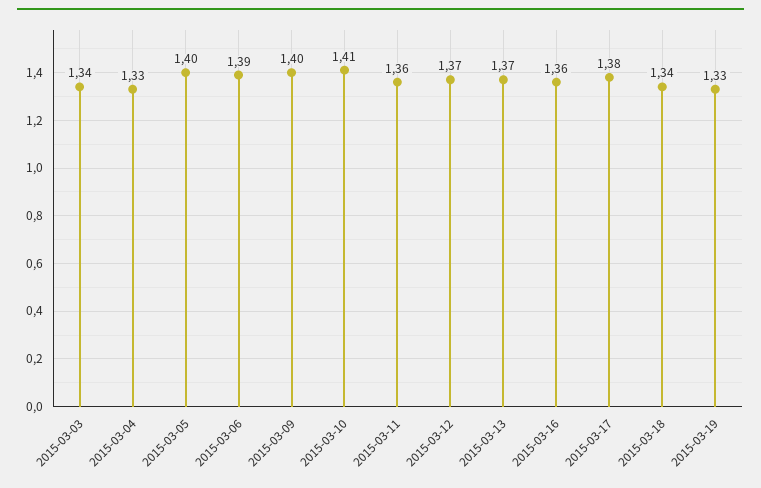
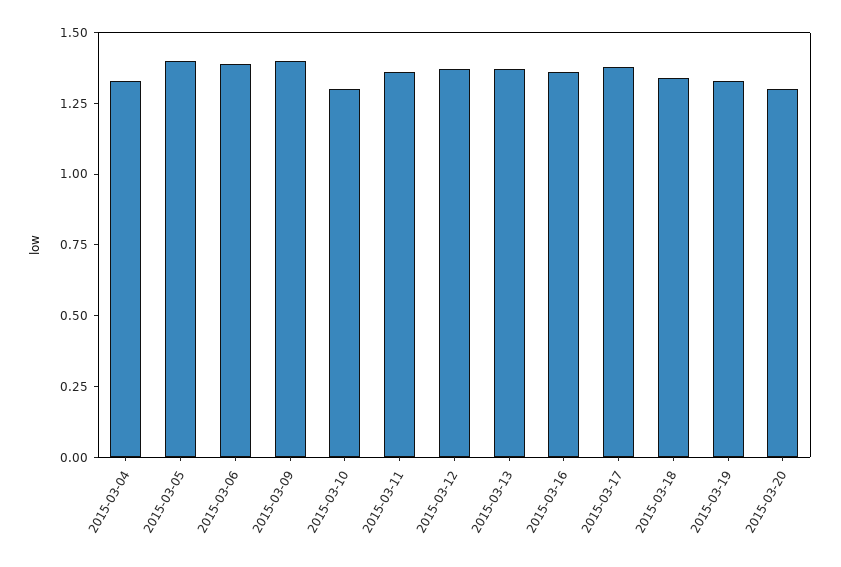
2015-03-03: 1.34 -> none
2015-03-10: 1.41 -> 1.3
2015-03-20: none -> 1.3

